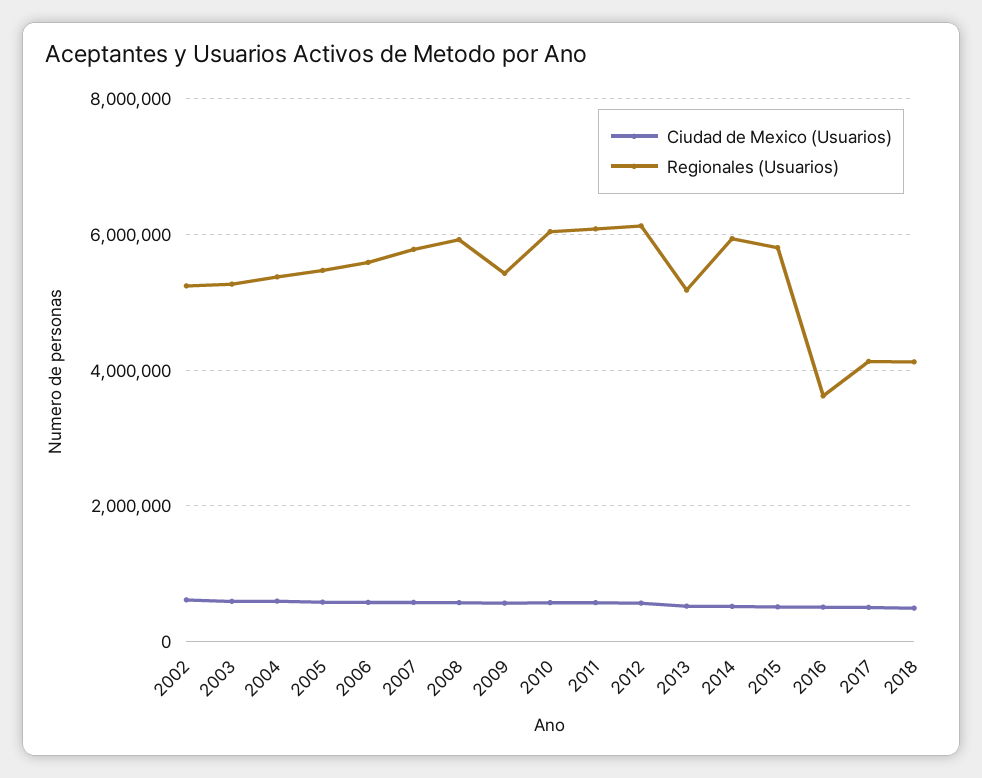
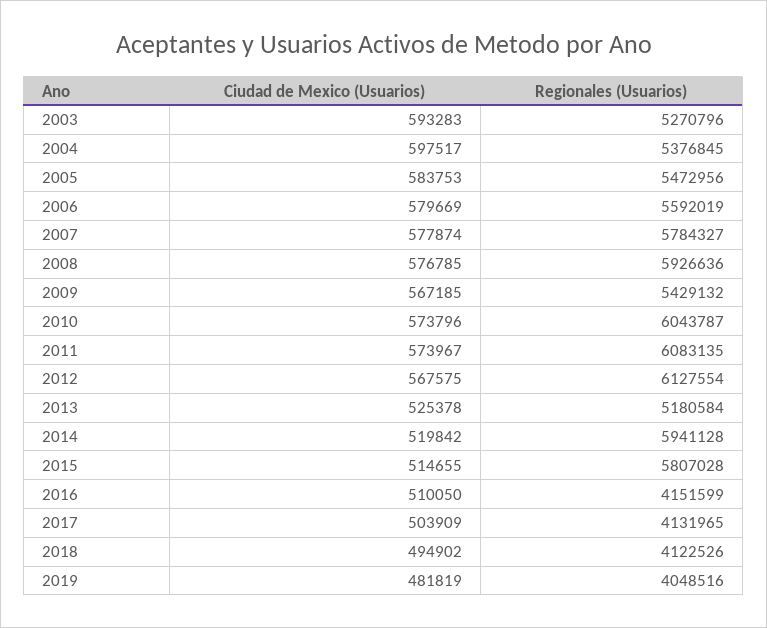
Ciudad de Mexico (Usuarios), 2002: 600000 -> none
Regionales (Usuarios), 2002: 5200000 -> none
Regionales (Usuarios), 2016: 3600000 -> 4151599
Ciudad de Mexico (Usuarios), 2019: none -> 481819
Regionales (Usuarios), 2019: none -> 4048516

